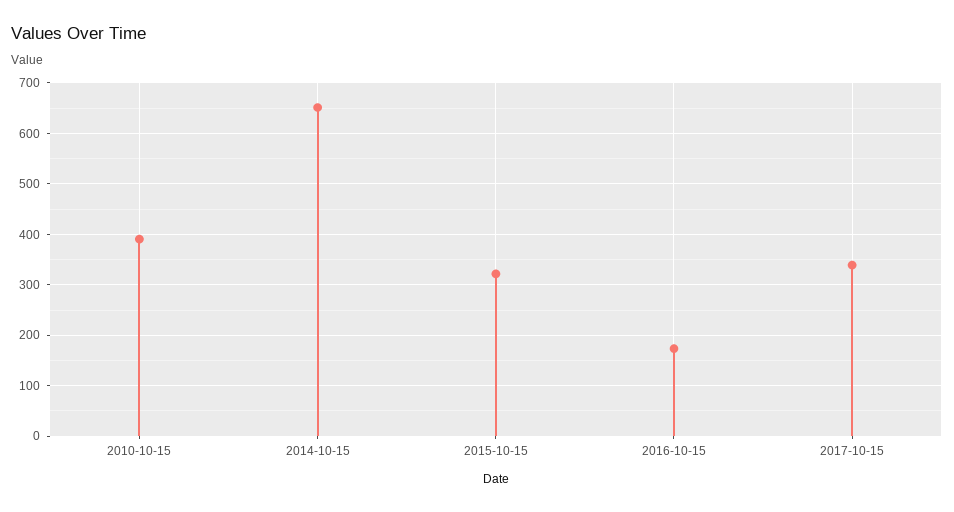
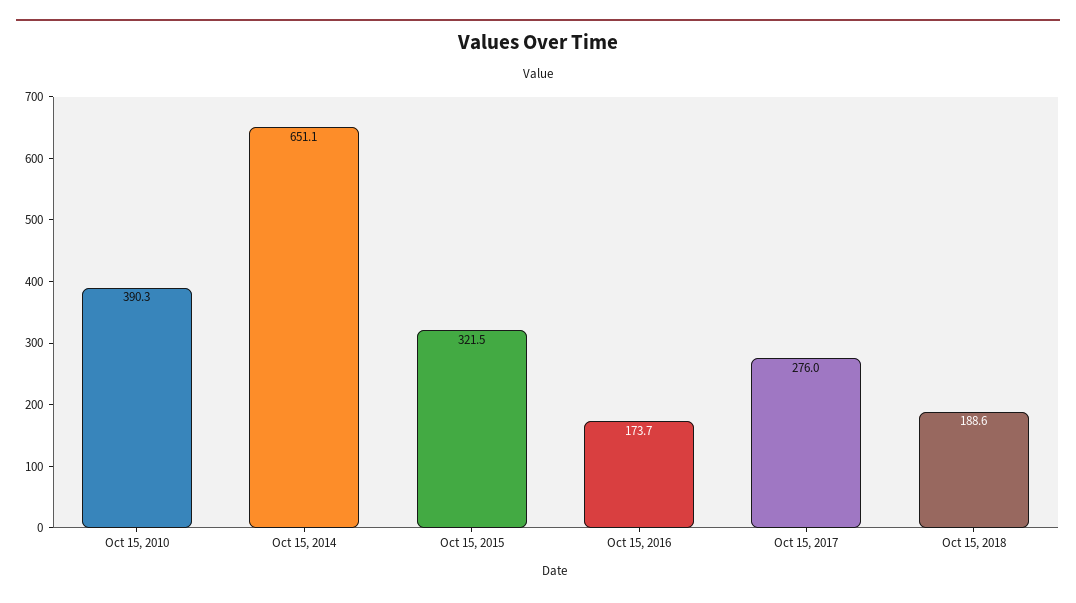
2017-10-15: 340 -> 276
Oct 15, 2018: none -> 188.6

